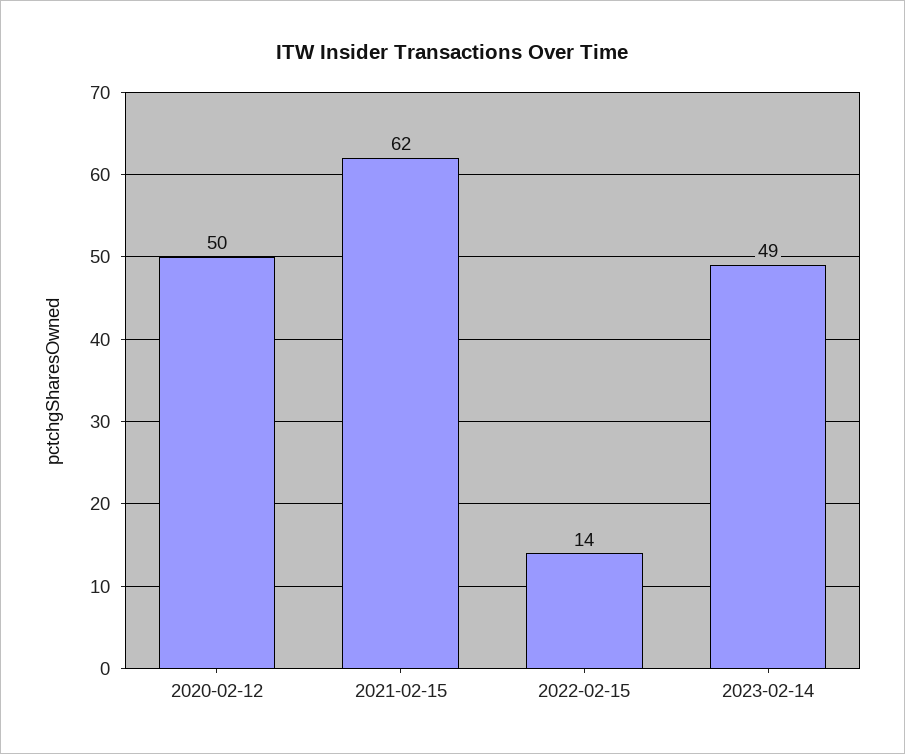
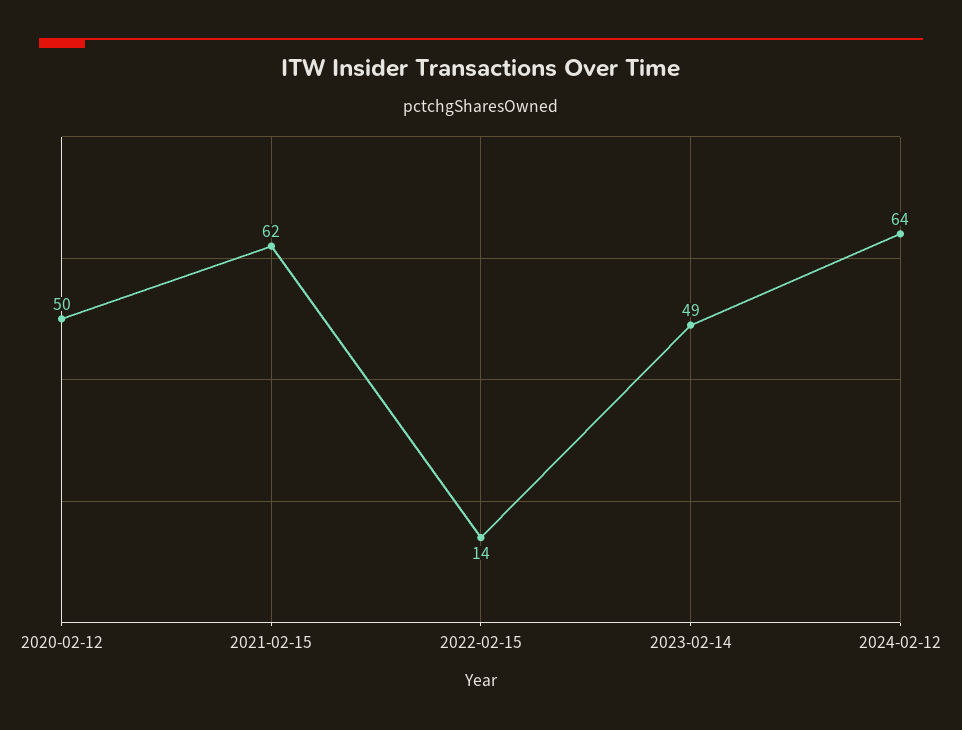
2024-02-12: none -> 64

